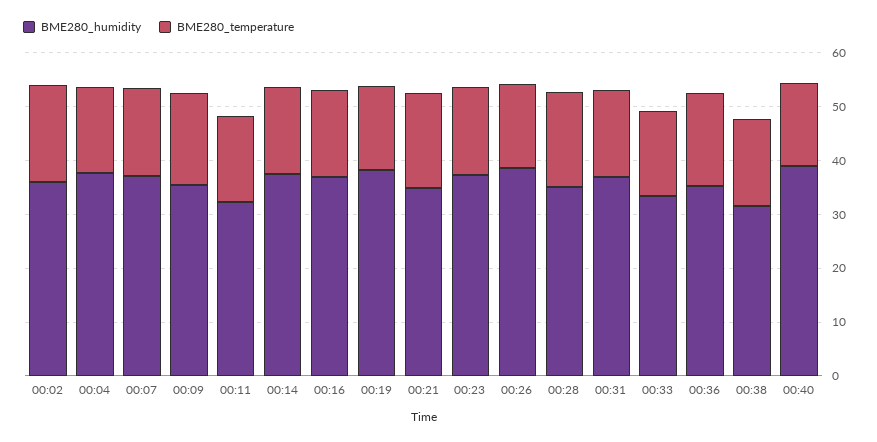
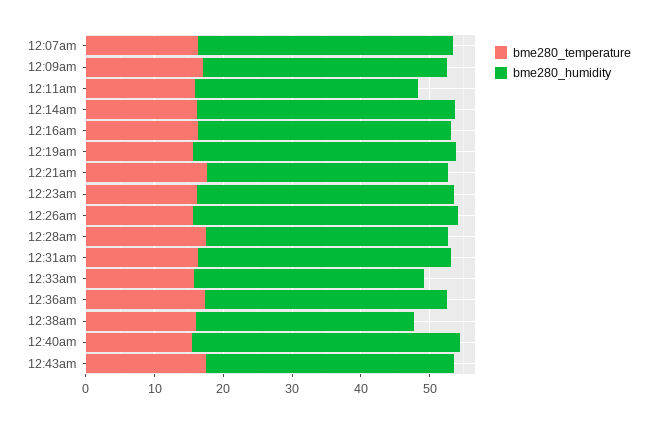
BME280_humidity, 00:02: 36 -> none
BME280_temperature, 00:02: 18 -> none
BME280_humidity, 00:04: 38 -> none
BME280_temperature, 00:04: 16 -> none
BME280_temperature, 12:43am: none -> 18
BME280_humidity, 12:43am: none -> 36

